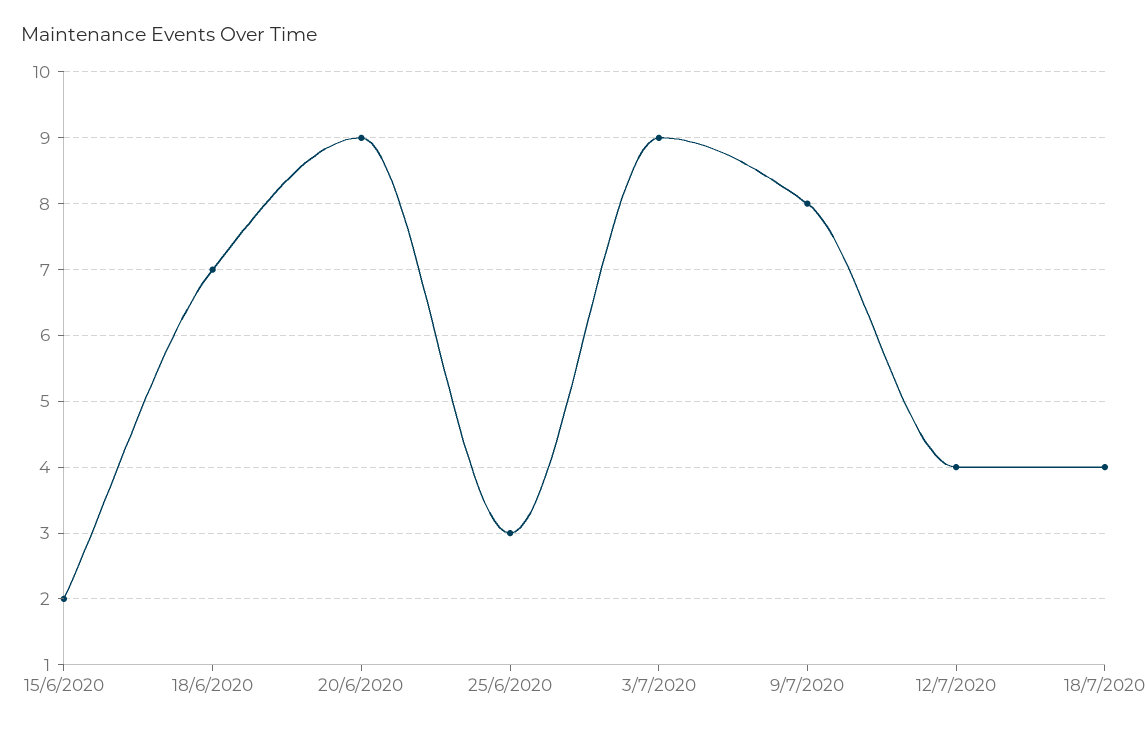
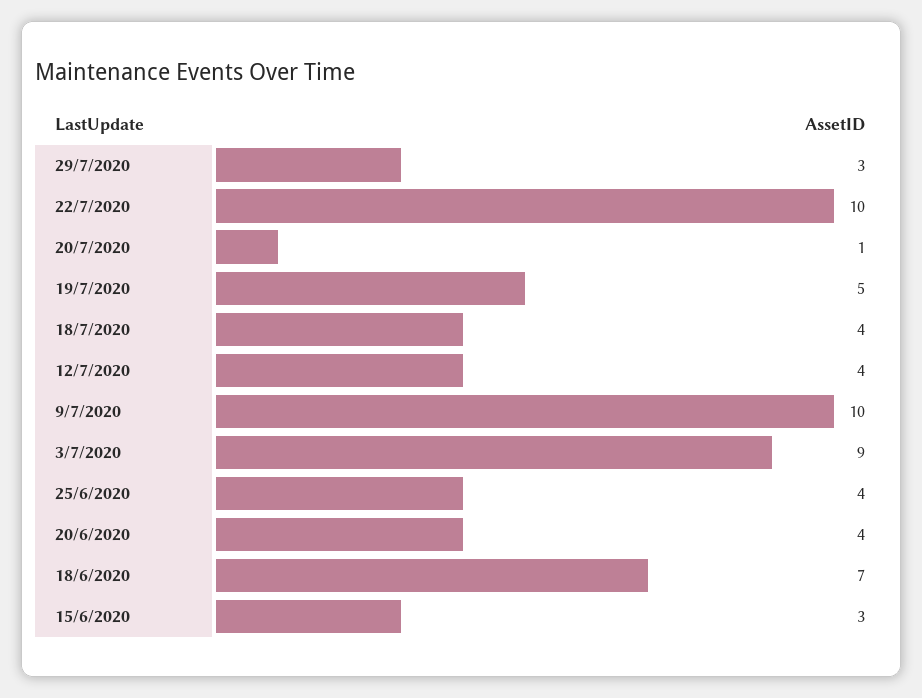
15/6/2020: 2 -> 3
20/6/2020: 9 -> 4
25/6/2020: 3 -> 4
9/7/2020: 8 -> 10
29/7/2020: none -> 3
22/7/2020: none -> 10
20/7/2020: none -> 1
19/7/2020: none -> 5

